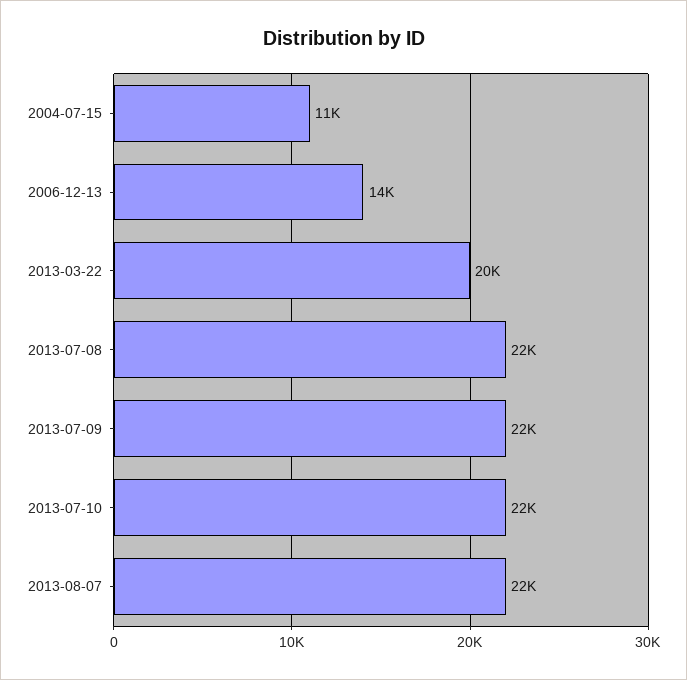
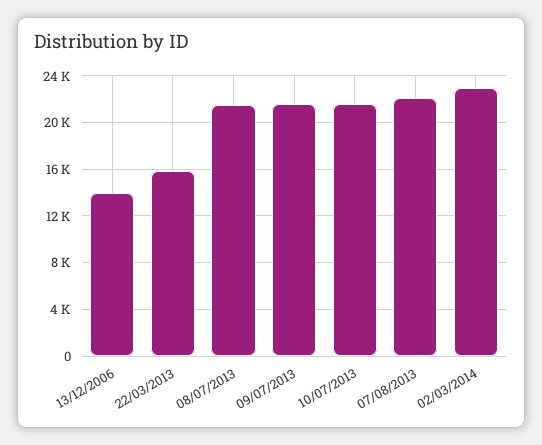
2004-07-15: 11000 -> none
2013-03-22: 20000 -> 16000
02/03/2014: none -> 23000

